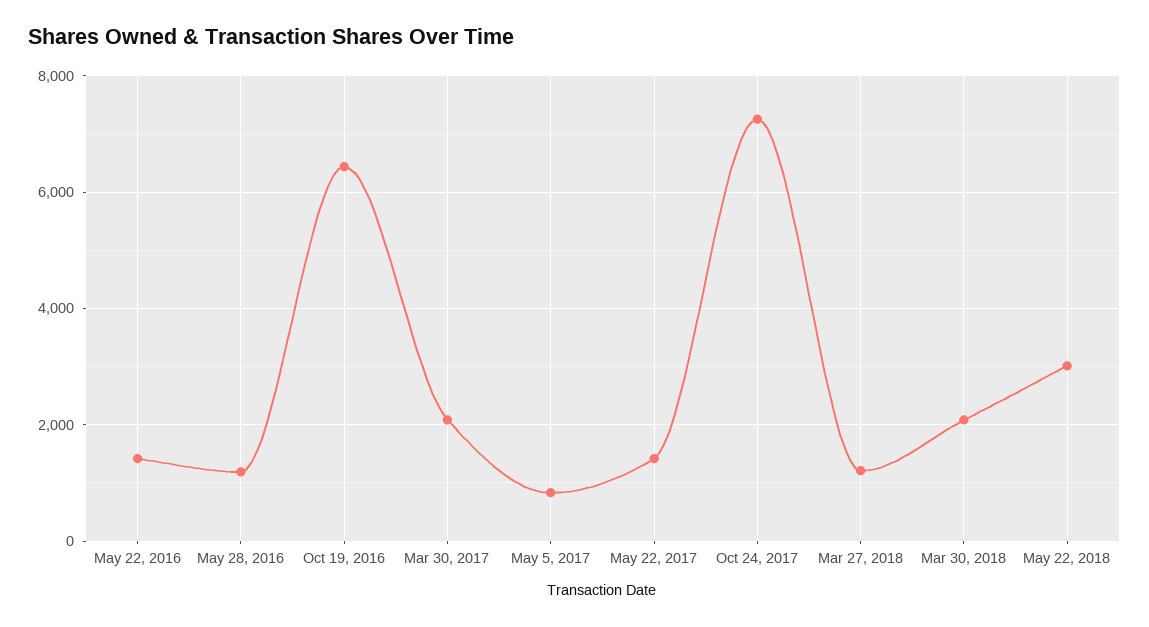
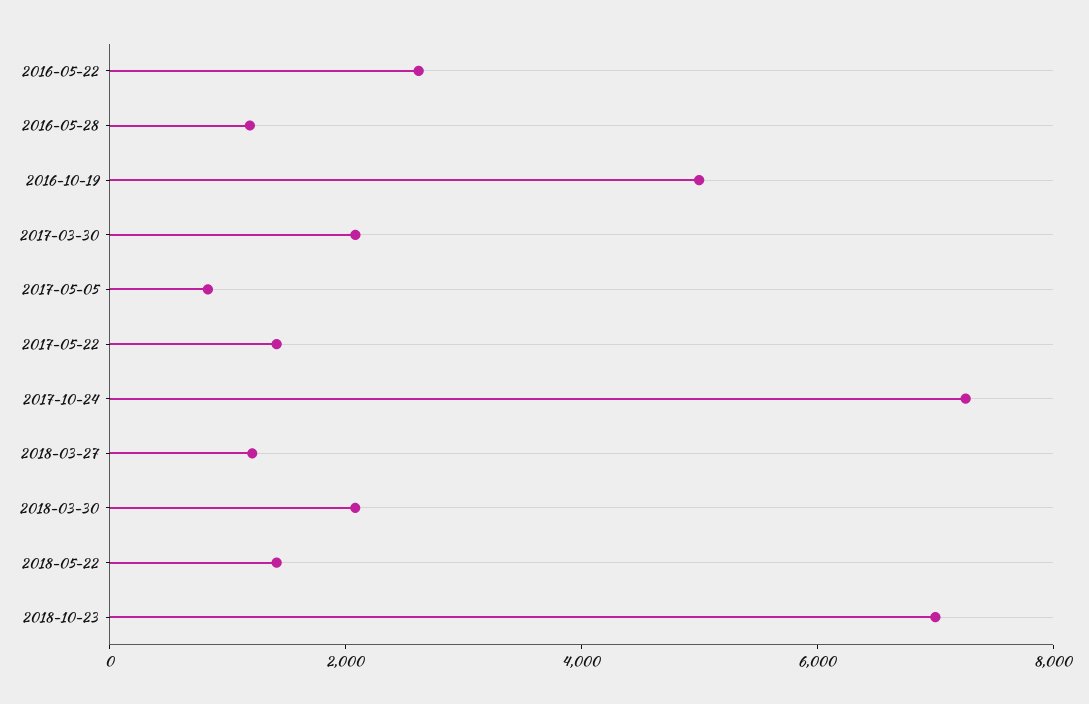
May 22, 2016: 1400 -> 2500
Oct 19, 2016: 6400 -> 5000
May 22, 2018: 3000 -> 1500
2018-10-23: none -> 7000

